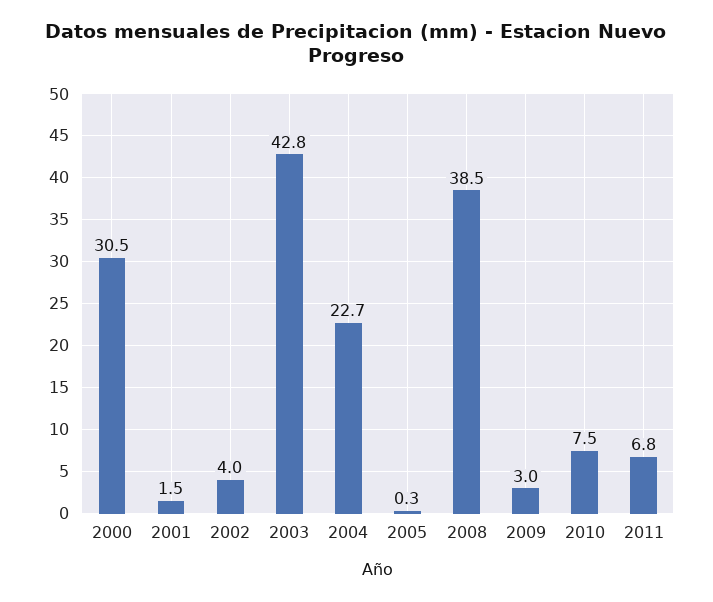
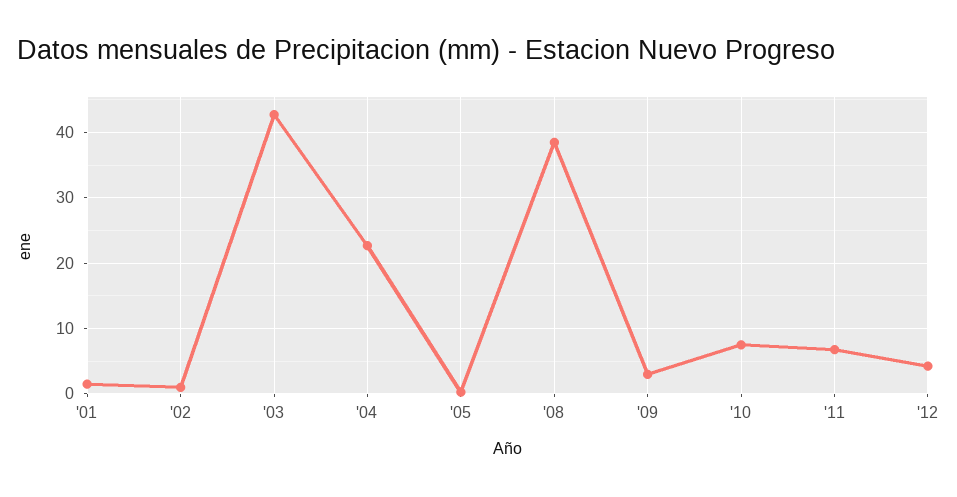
2000: 30.5 -> none
2002: 4 -> 1
'12: none -> 4

